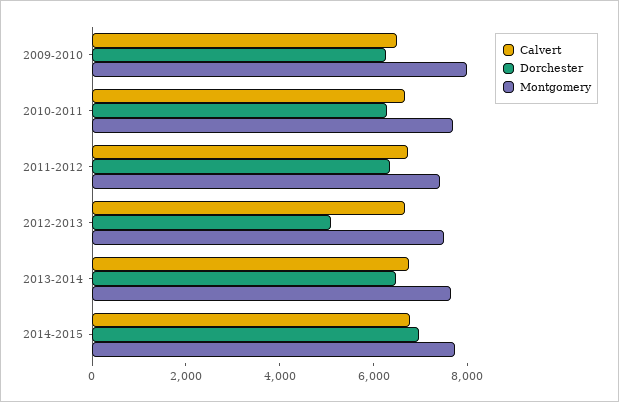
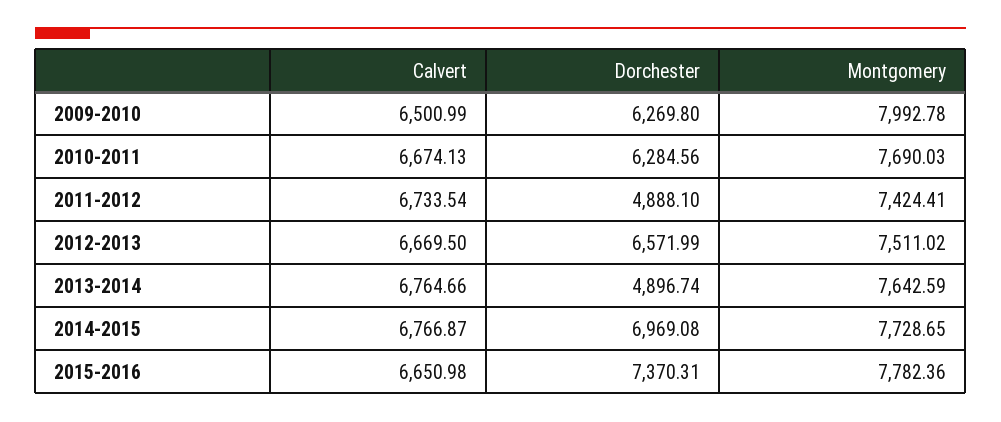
Dorchester, 2011-2012: 6500 -> 4888.1
Dorchester, 2012-2013: 5000 -> 6571.99
Dorchester, 2013-2014: 6500 -> 4896.74
Calvert, 2015-2016: none -> 6650.98
Dorchester, 2015-2016: none -> 7370.31
Montgomery, 2015-2016: none -> 7782.36

